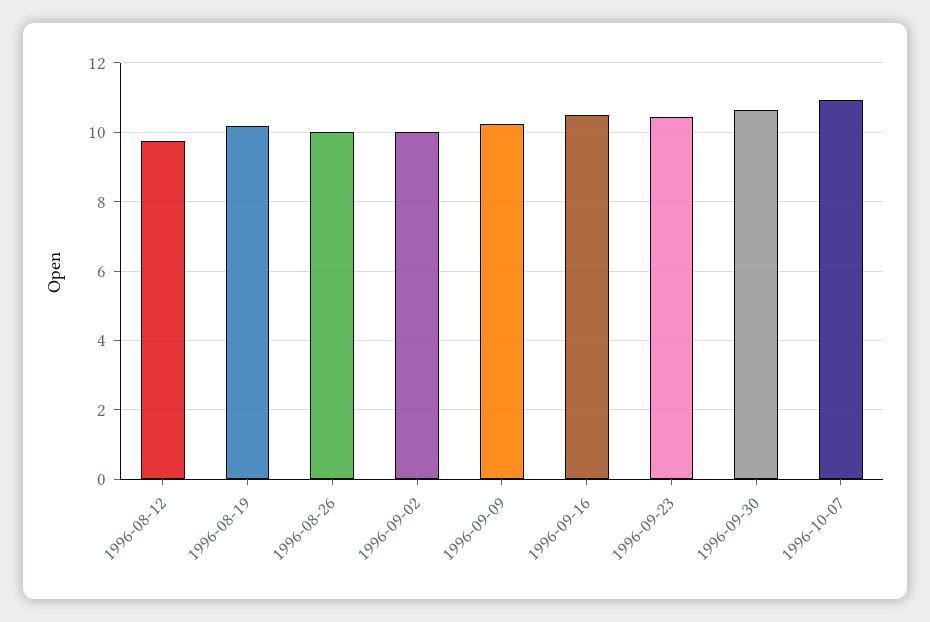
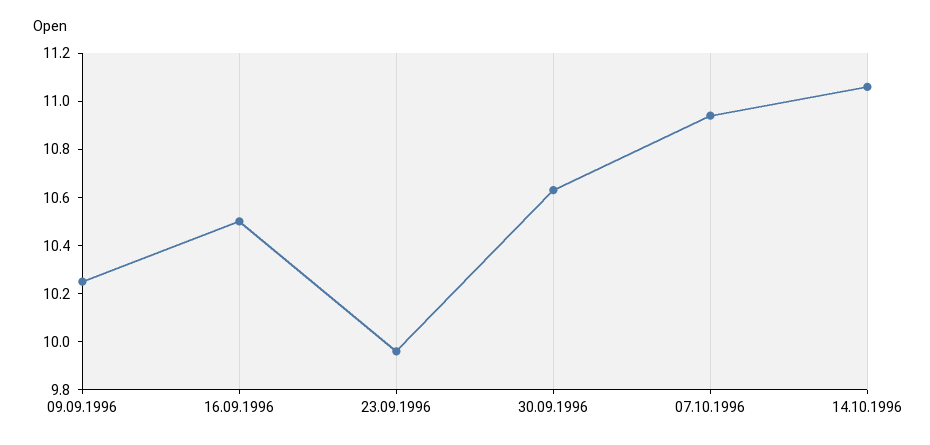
1996-08-12: 9.8 -> none
1996-08-19: 10.2 -> none
1996-08-26: 10 -> none
1996-09-02: 10 -> none
1996-09-23: 10.4 -> 9.95
14.10.1996: none -> 11.05

